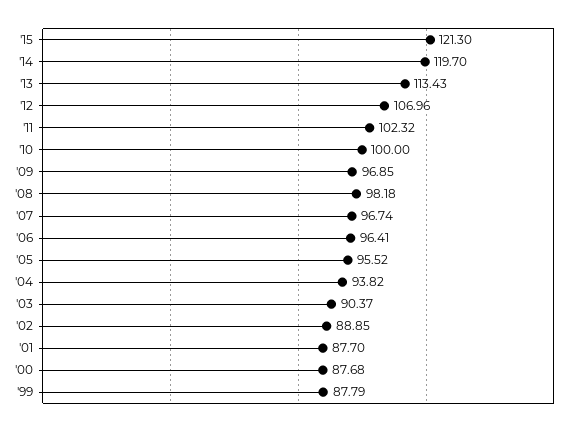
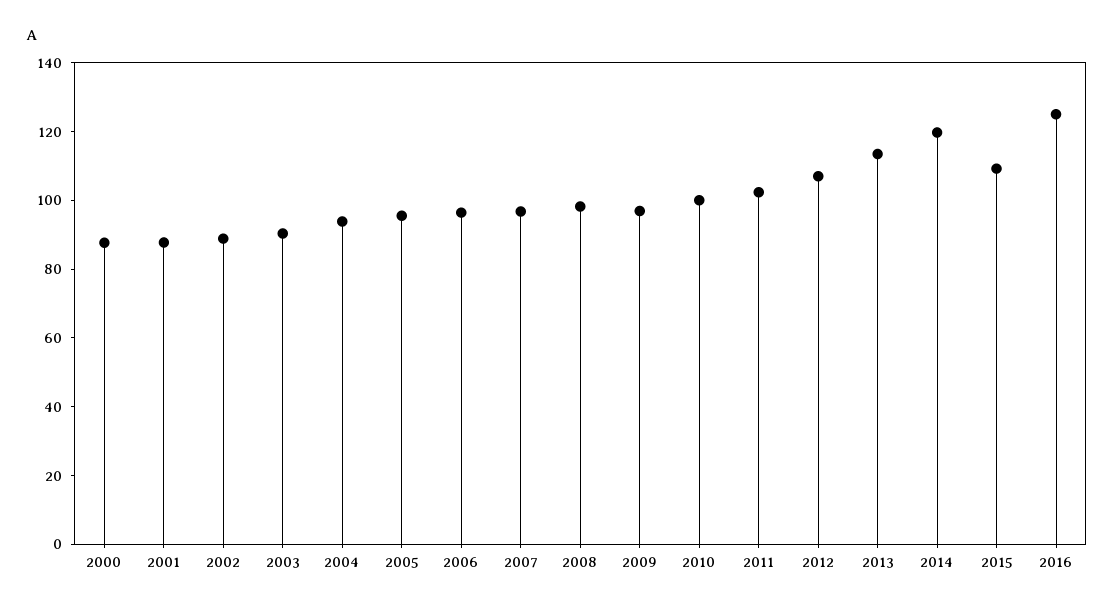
'15: 121.3 -> 110
'99: 87.79 -> none
2016: none -> 125

